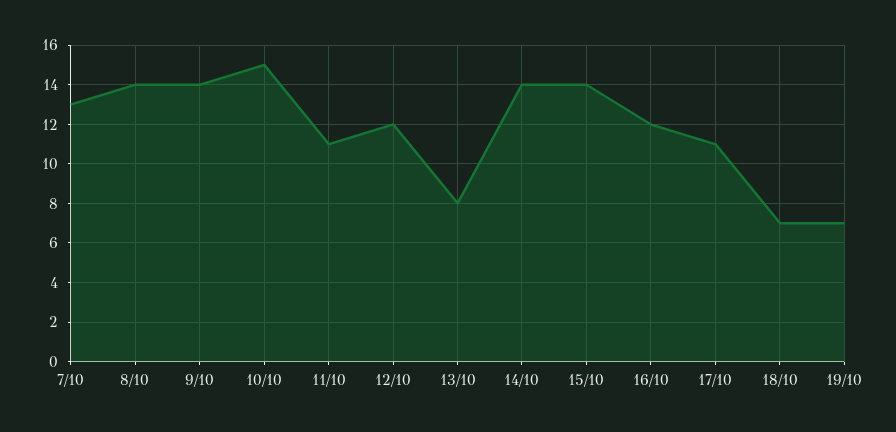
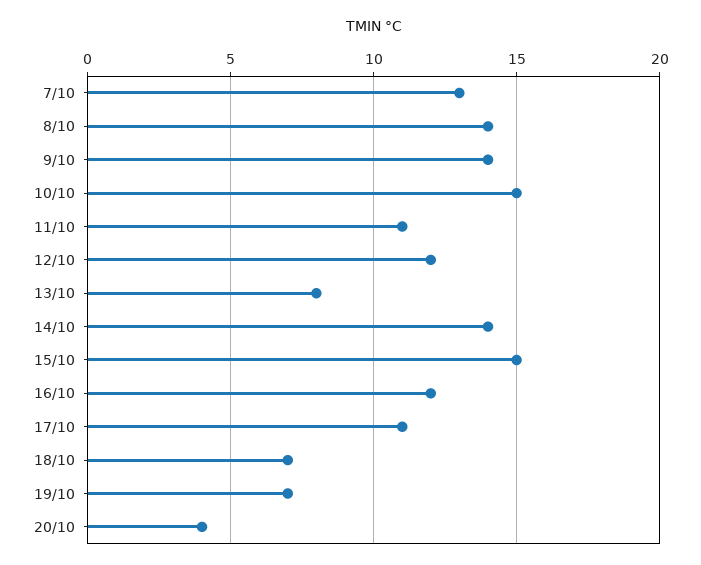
15/10: 14 -> 15
20/10: none -> 4

